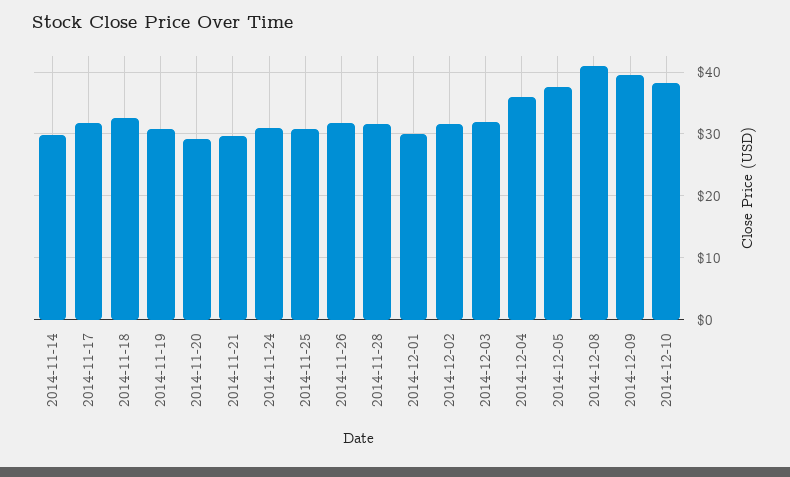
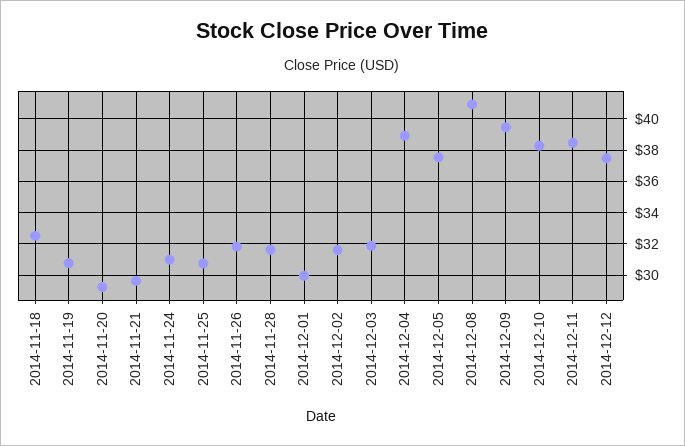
2014-11-14: 30 -> none
2014-11-17: 32 -> none
2014-12-04: 36 -> 39
2014-12-11: none -> 38.5
2014-12-12: none -> 37.5

